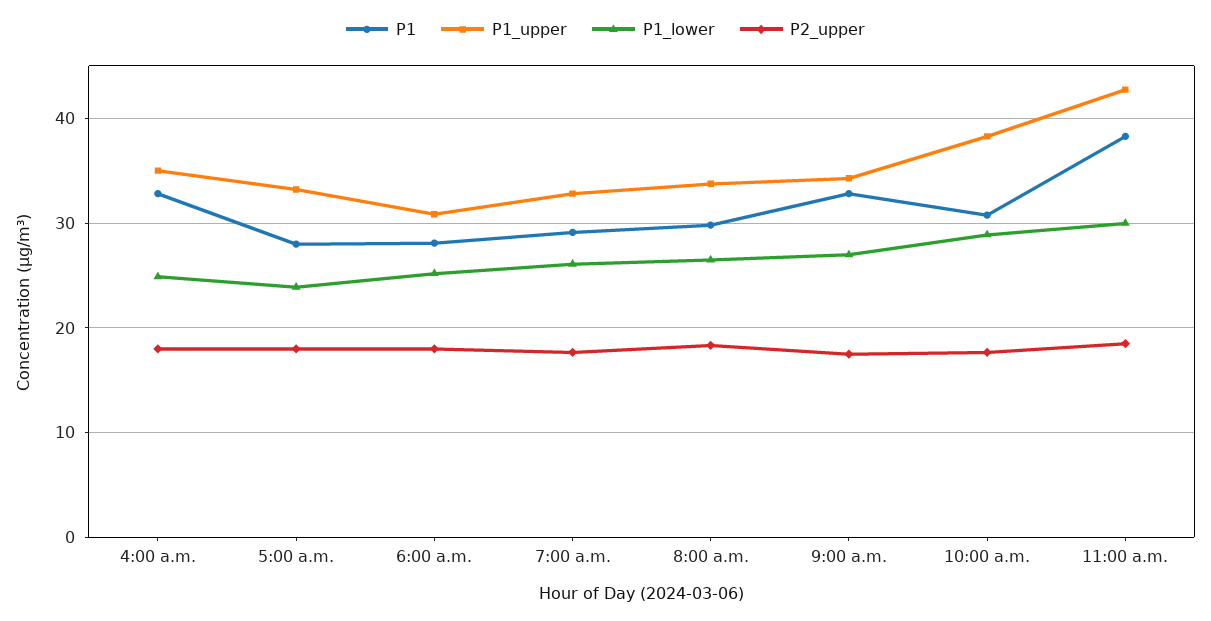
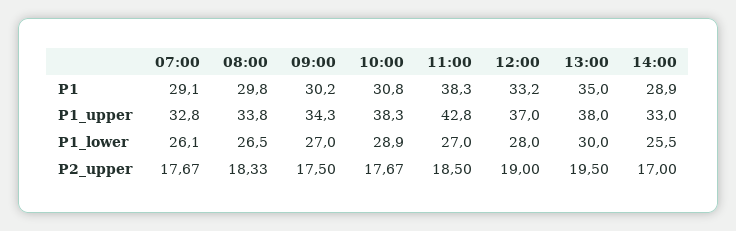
P1, 4:00 a.m.: 33 -> none
P1_upper, 4:00 a.m.: 35 -> none
P1_lower, 4:00 a.m.: 25 -> none
P2_upper, 4:00 a.m.: 18 -> none
P1, 5:00 a.m.: 28 -> none
P1_upper, 5:00 a.m.: 33 -> none
P1_lower, 5:00 a.m.: 24 -> none
P2_upper, 5:00 a.m.: 18 -> none
P1, 6:00 a.m.: 28 -> none
P1_upper, 6:00 a.m.: 31 -> none
P1_lower, 6:00 a.m.: 25 -> none
P2_upper, 6:00 a.m.: 18 -> none
P1, 9:00 a.m.: 33 -> 30.2
P1_lower, 11:00 a.m.: 30 -> 27
P1, 12:00: none -> 33.2
P1, 13:00: none -> 35
P1, 14:00: none -> 28.9
P1_upper, 12:00: none -> 37
P1_upper, 13:00: none -> 38
P1_upper, 14:00: none -> 33
P1_lower, 12:00: none -> 28
P1_lower, 13:00: none -> 30
P1_lower, 14:00: none -> 25.5
P2_upper, 12:00: none -> 19
P2_upper, 13:00: none -> 19.5
P2_upper, 14:00: none -> 17

